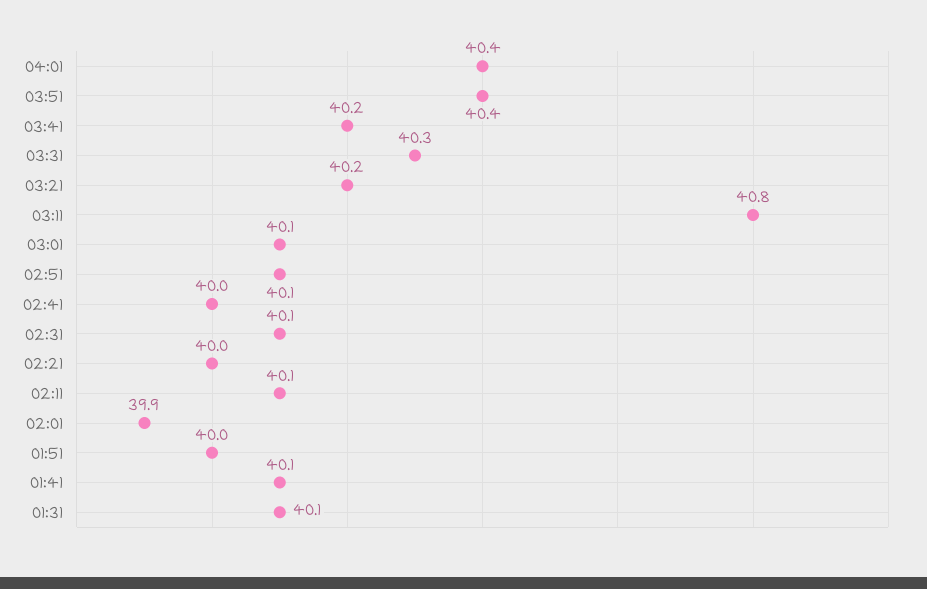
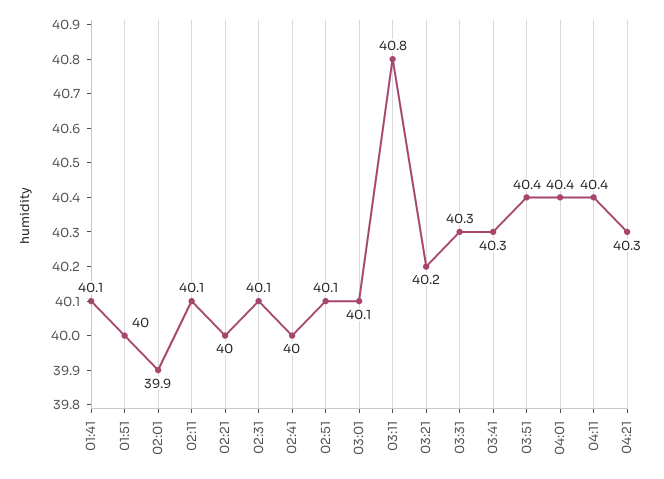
03:41: 40.2 -> 40.3
01:31: 40.1 -> none
04:11: none -> 40.4
04:21: none -> 40.3

